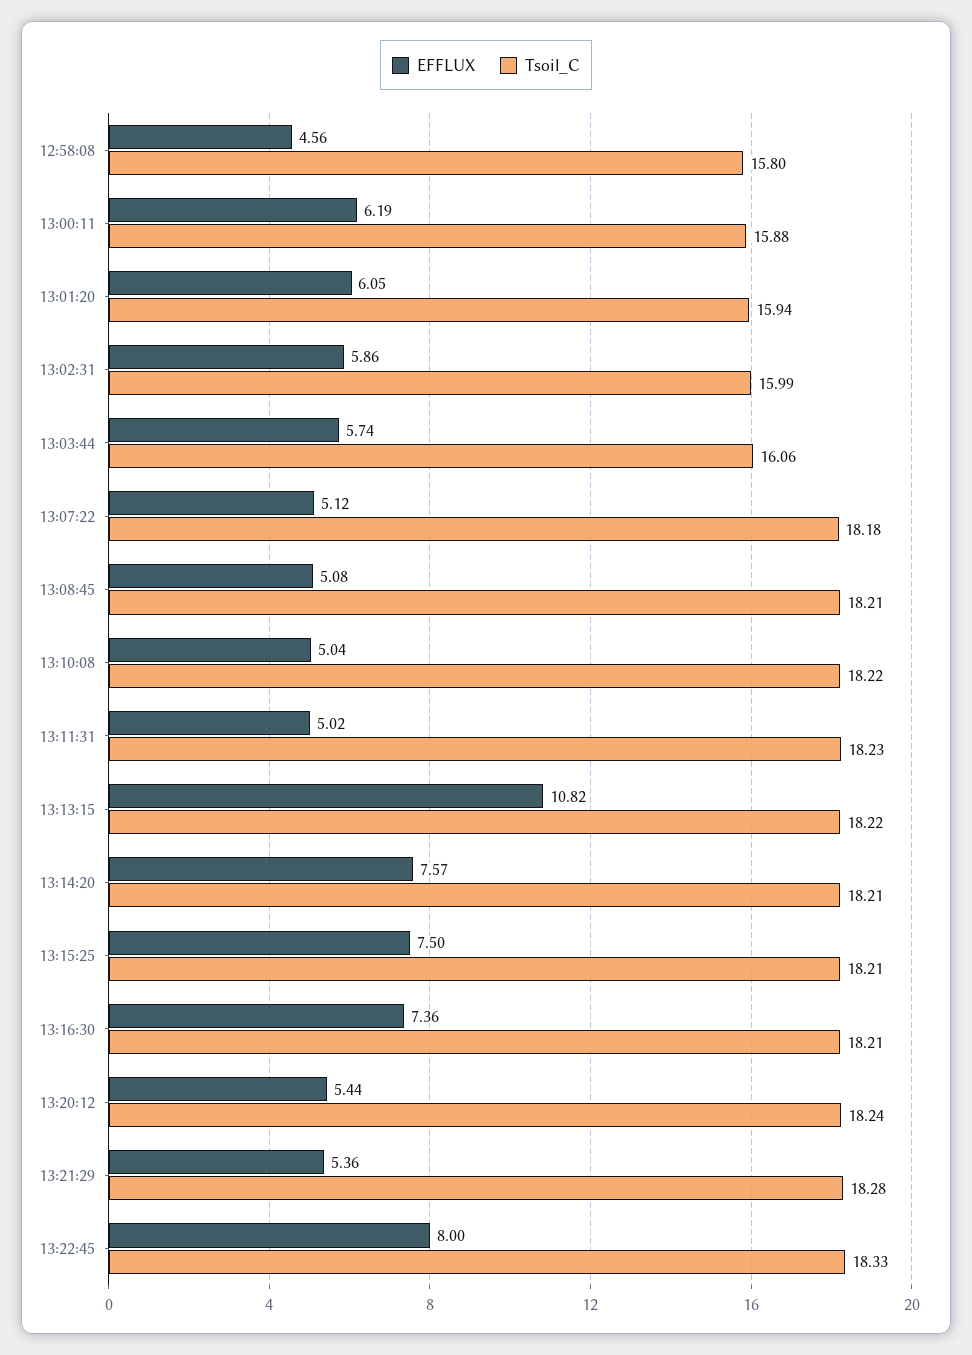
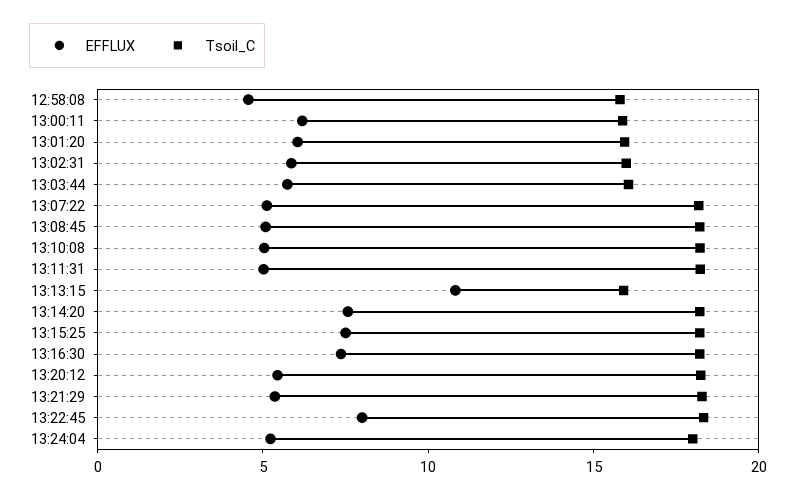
Tsoil_C, 13:13:15: 18.22 -> 16
EFFLUX, 13:24:04: none -> 5
Tsoil_C, 13:24:04: none -> 18

